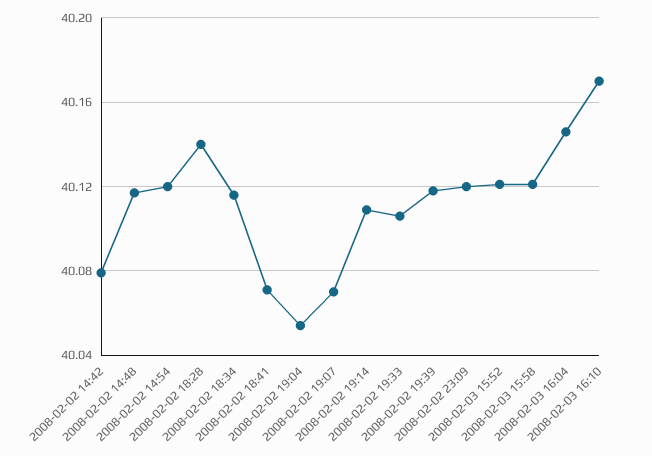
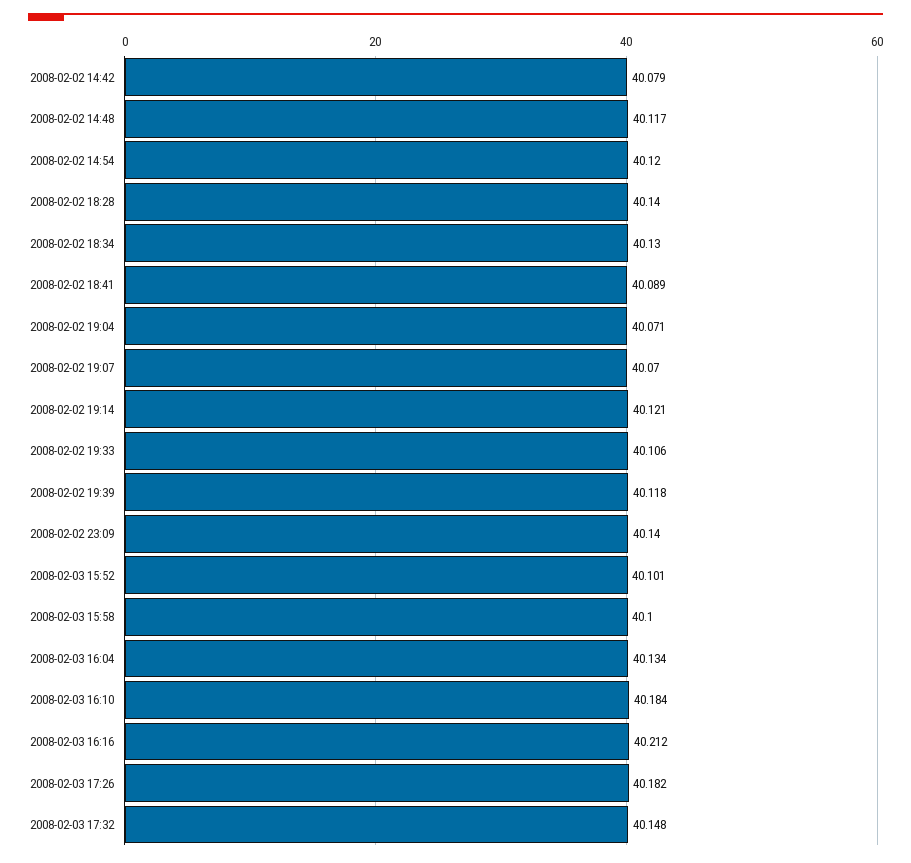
2008-02-02 18:34: 40.115 -> 40.13
2008-02-02 18:41: 40.07 -> 40.089
2008-02-02 19:04: 40.055 -> 40.071
2008-02-02 19:14: 40.11 -> 40.121
2008-02-02 23:09: 40.12 -> 40.14
2008-02-03 15:52: 40.12 -> 40.101
2008-02-03 15:58: 40.12 -> 40.1
2008-02-03 16:04: 40.145 -> 40.134
2008-02-03 16:10: 40.17 -> 40.184
2008-02-03 16:16: none -> 40.212
2008-02-03 17:26: none -> 40.182
2008-02-03 17:32: none -> 40.148

